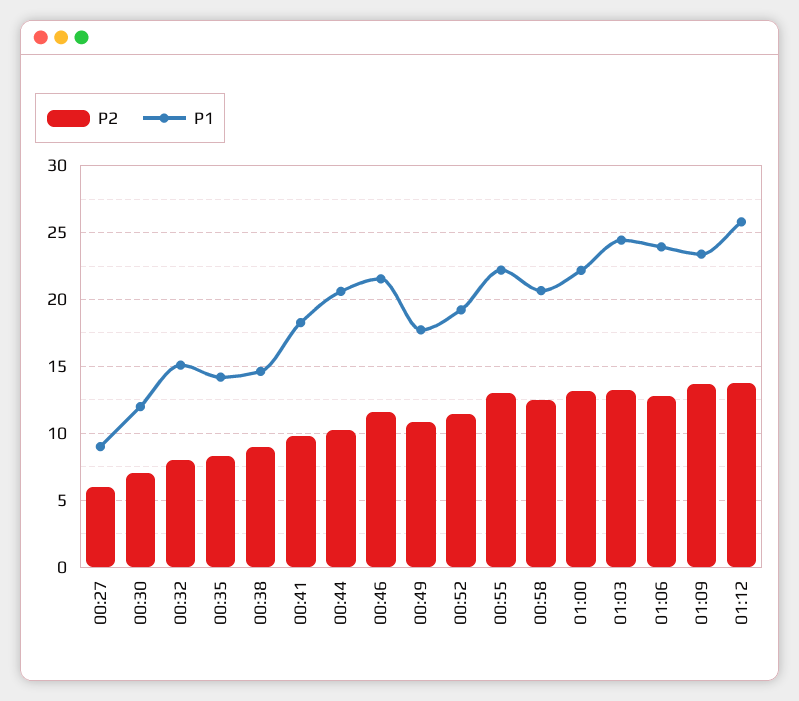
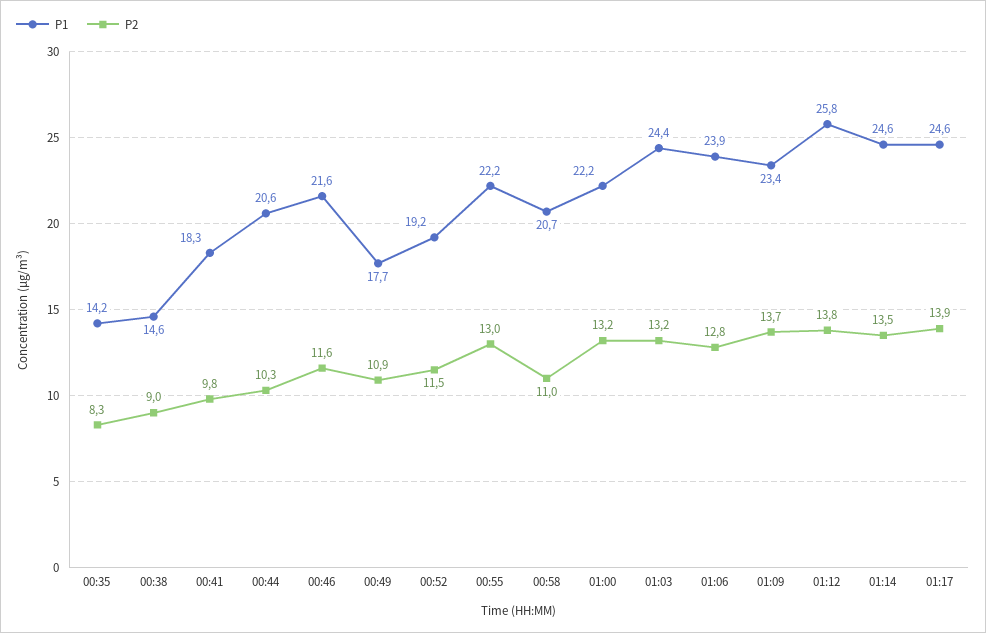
P2, 00:27: 6 -> none
P1, 00:27: 9 -> none
P2, 00:30: 7 -> none
P1, 00:30: 12 -> none
P2, 00:32: 8 -> none
P1, 00:32: 15 -> none
P2, 00:58: 12.5 -> 11
P1, 01:14: none -> 24.6
P2, 01:14: none -> 13.5
P1, 01:17: none -> 24.6
P2, 01:17: none -> 13.9

